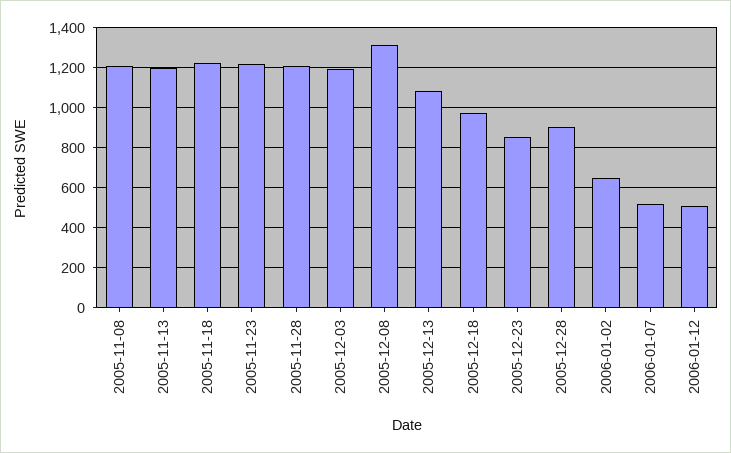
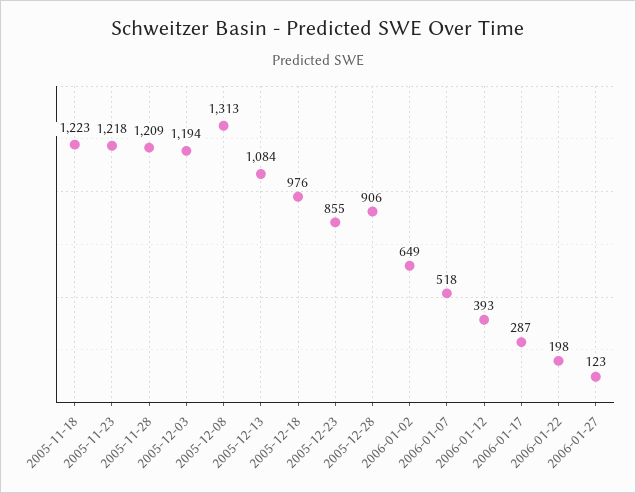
2005-11-08: 1200 -> none
2005-11-13: 1200 -> none
2006-01-12: 500 -> 393
2006-01-17: none -> 287
2006-01-22: none -> 198
2006-01-27: none -> 123

